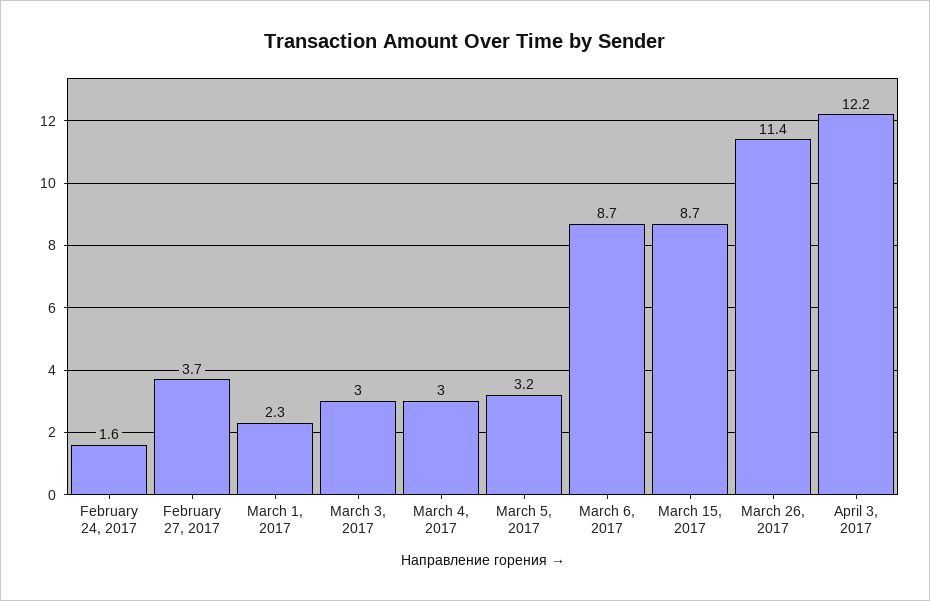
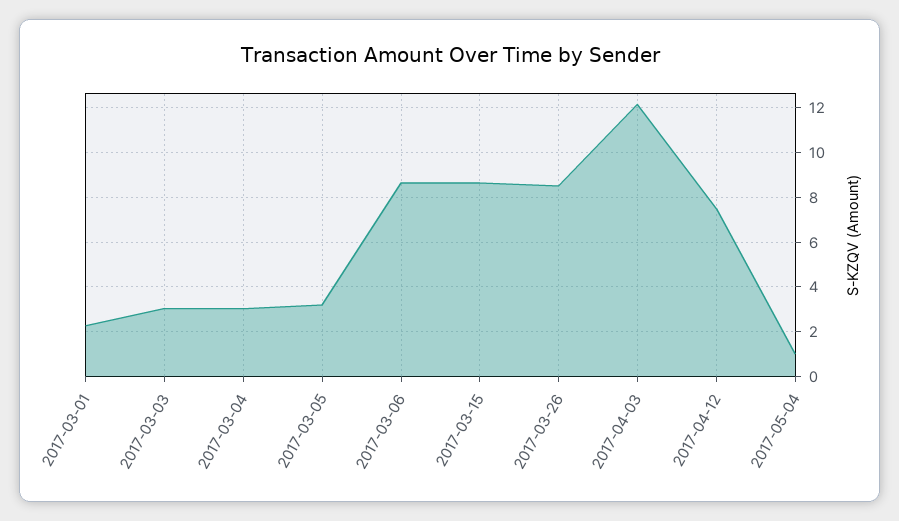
February 24, 2017: 1.6 -> none
February 27, 2017: 3.7 -> none
March 26, 2017: 11.4 -> 8.5
2017-04-12: none -> 7.5
2017-05-04: none -> 1

